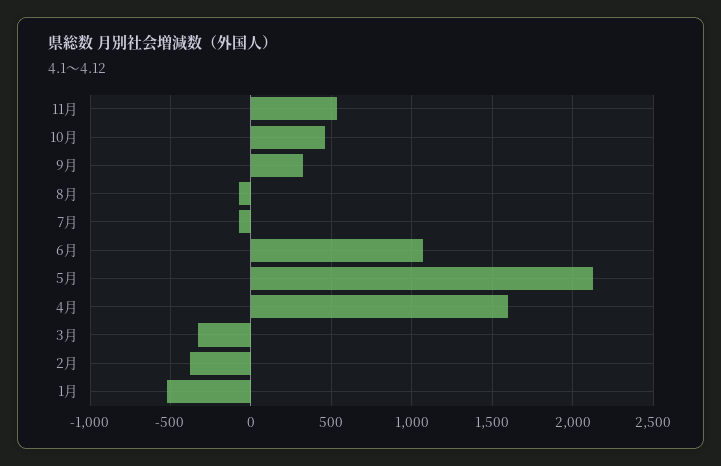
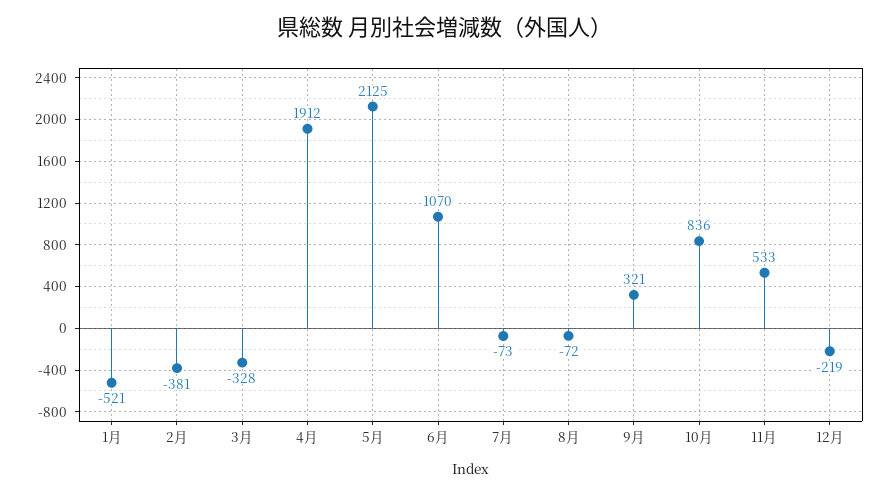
10月: 450 -> 836
4月: 1600 -> 1912
12月: none -> -219

